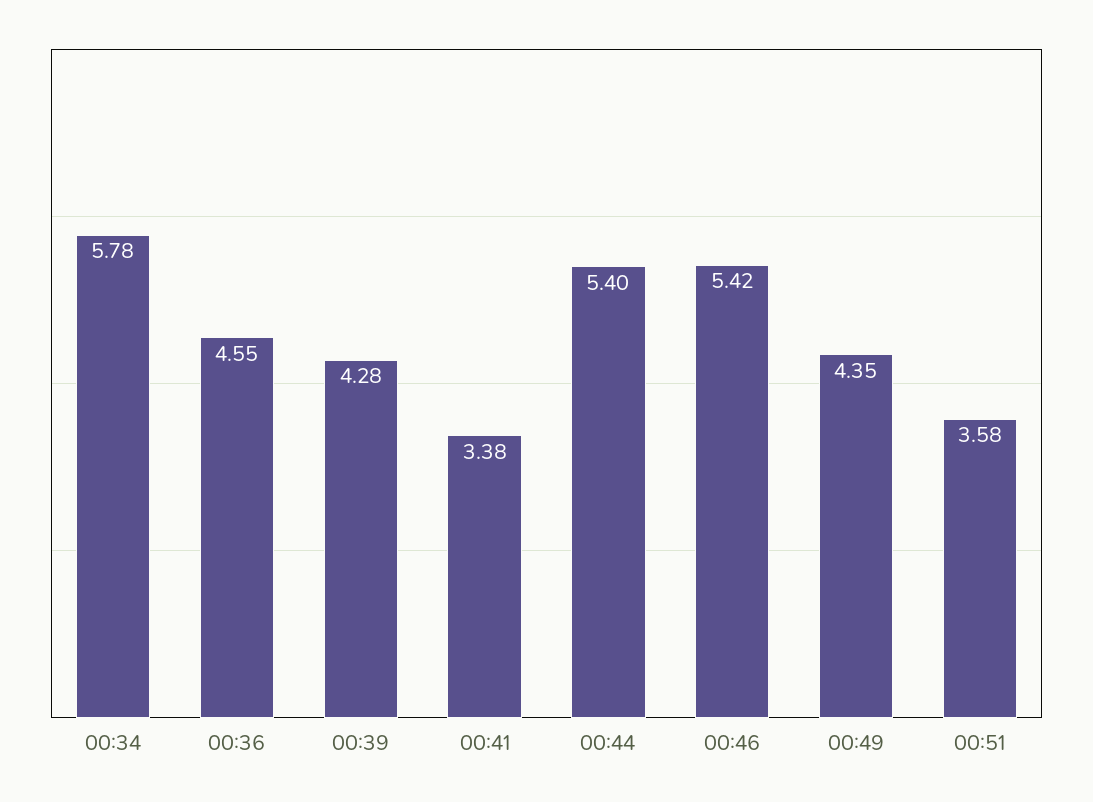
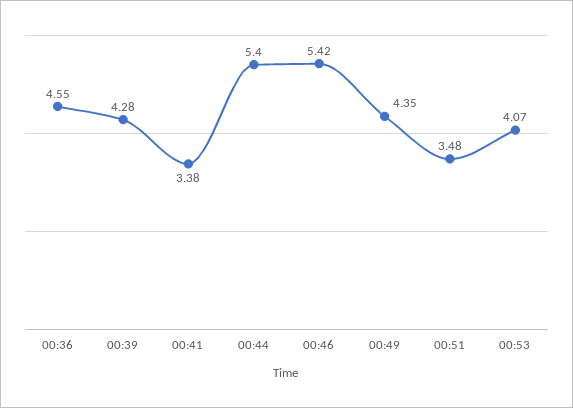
00:34: 5.78 -> none
00:51: 3.58 -> 3.48
00:53: none -> 4.07

